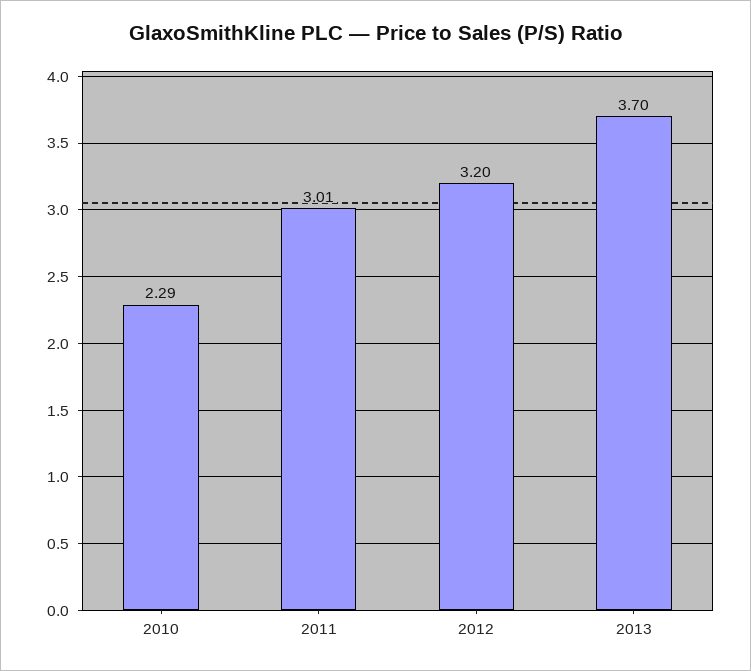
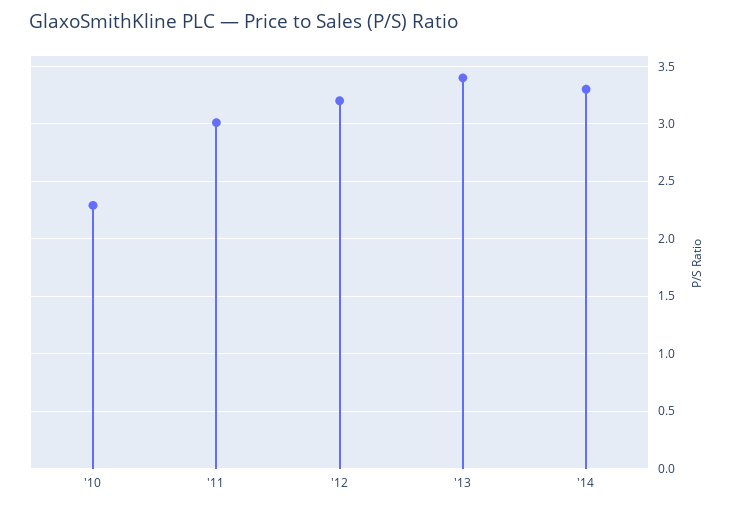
2013: 3.7 -> 3.4
'14: none -> 3.3

